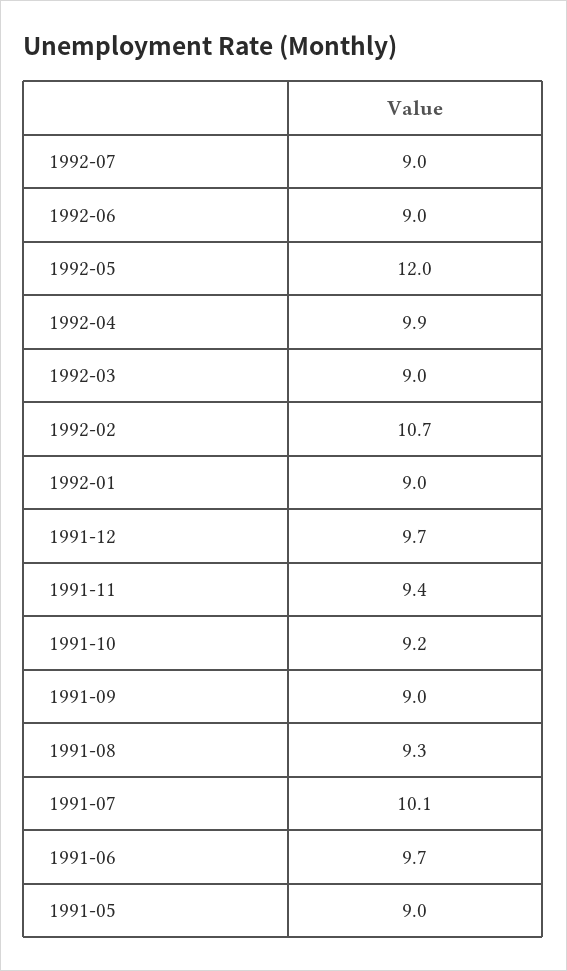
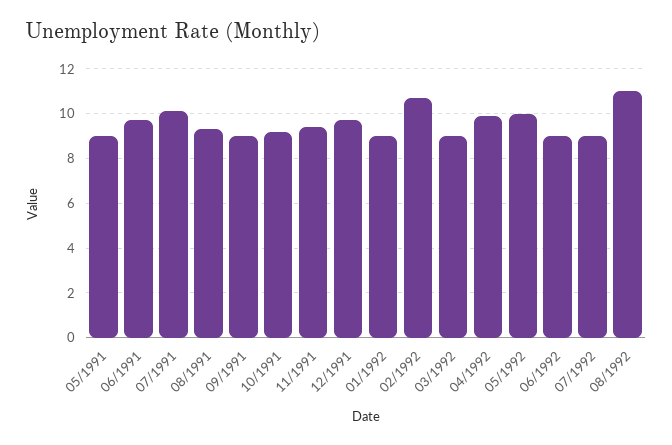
1992-05: 12 -> 10
08/1992: none -> 11

